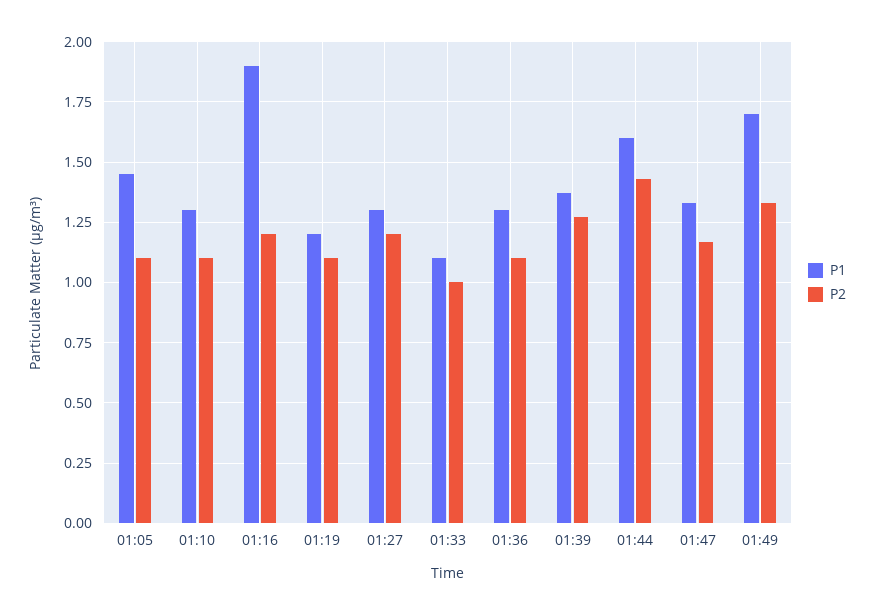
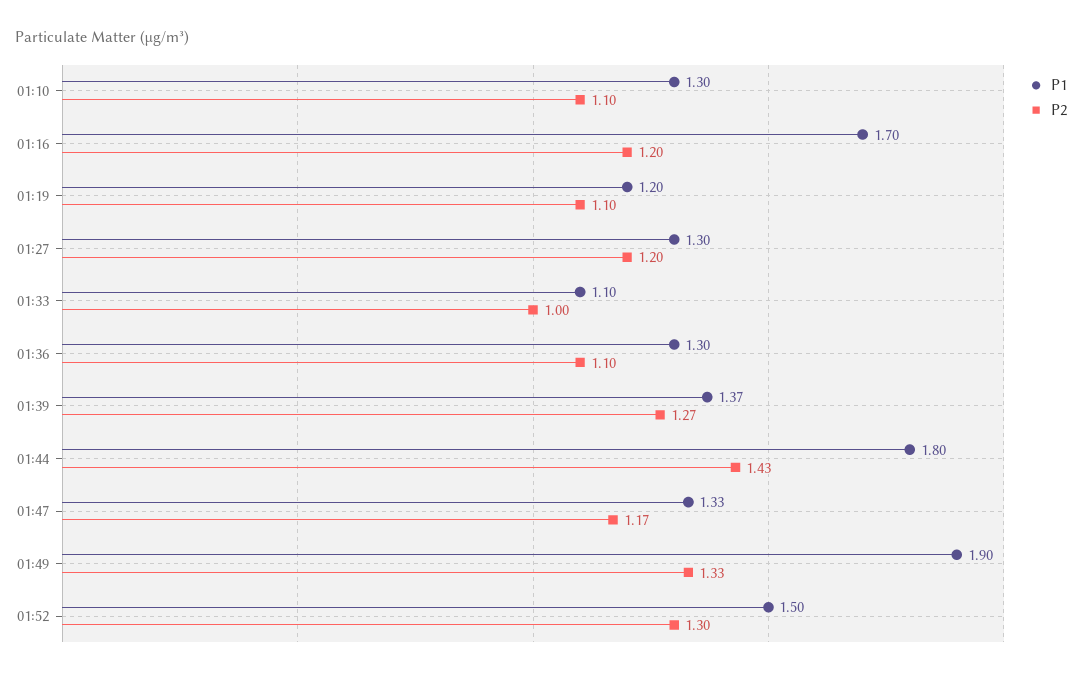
P1, 01:05: 1.45 -> none
P2, 01:05: 1.1 -> none
P1, 01:16: 1.9 -> 1.7
P1, 01:44: 1.6 -> 1.8
P1, 01:49: 1.7 -> 1.9
P1, 01:52: none -> 1.5
P2, 01:52: none -> 1.3

